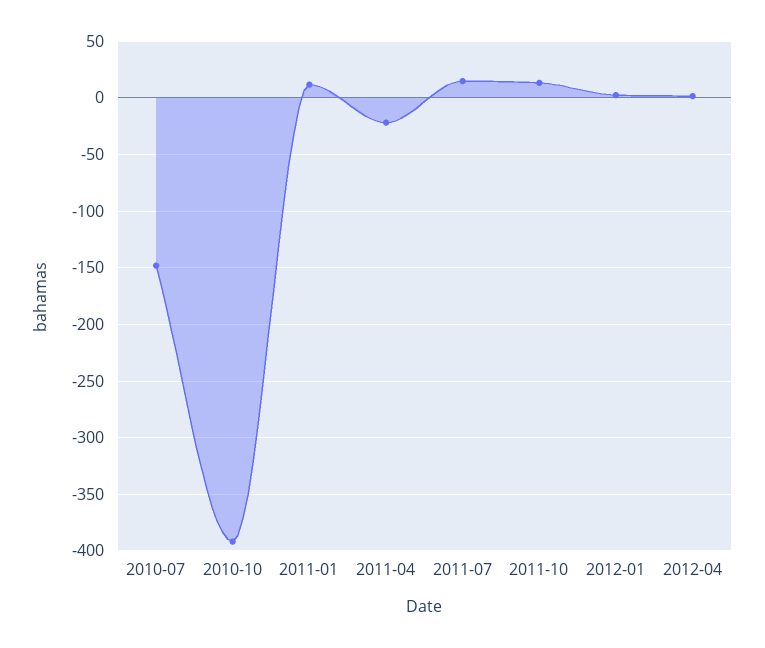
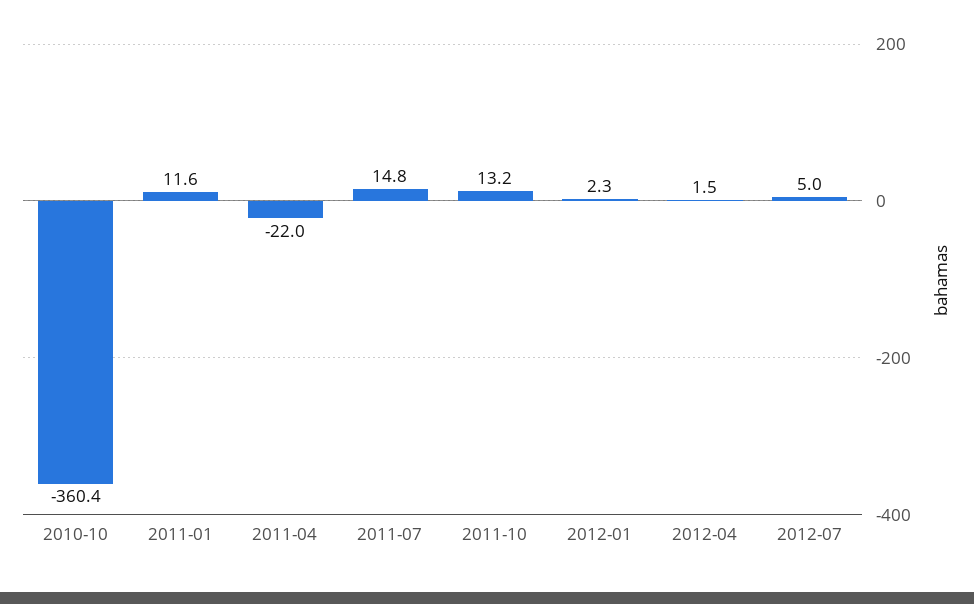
2010-07: -150 -> none
2010-10: -390 -> -360.4
2012-07: none -> 5

